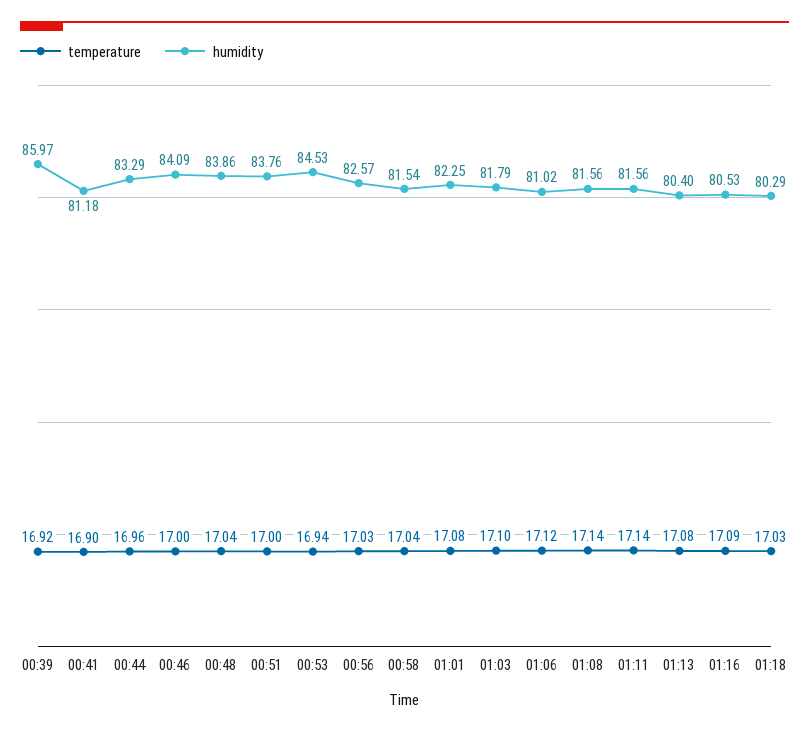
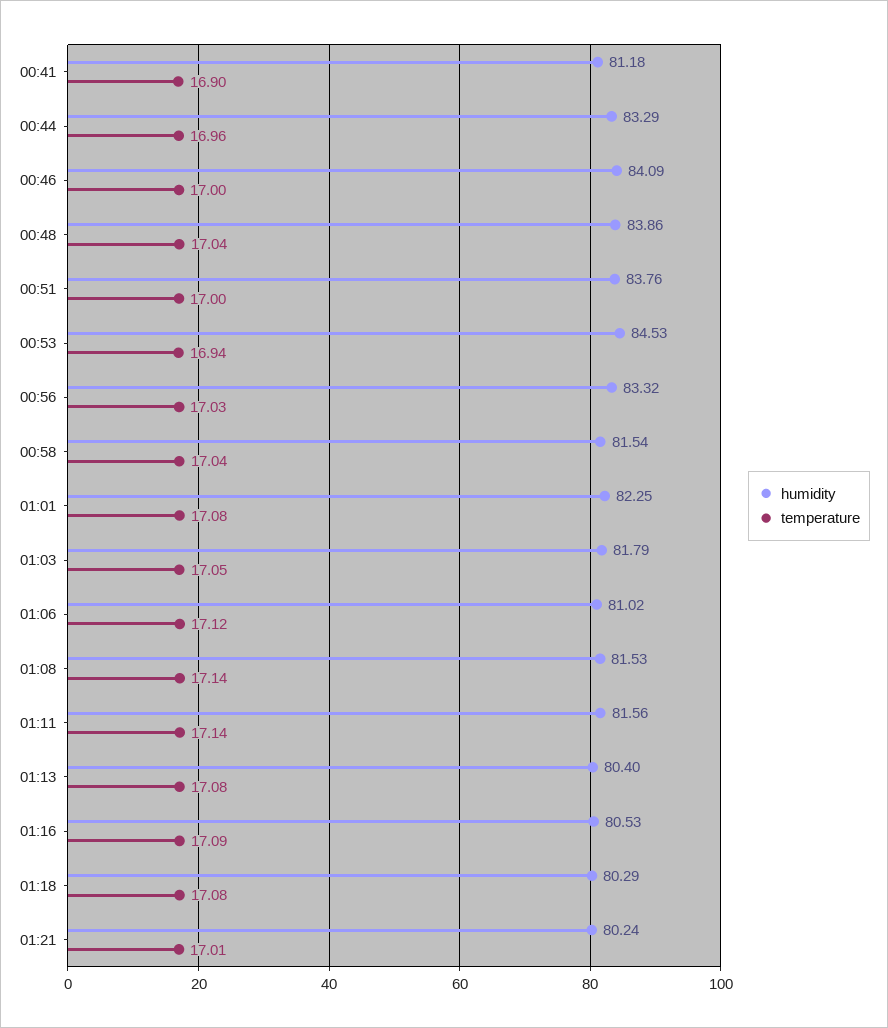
temperature, 00:39: 16.92 -> none
humidity, 00:39: 85.97 -> none
humidity, 00:56: 82.57 -> 83.32
temperature, 01:03: 17.1 -> 17.05
humidity, 01:08: 81.56 -> 81.53
temperature, 01:18: 17.03 -> 17.08
humidity, 01:21: none -> 80.24
temperature, 01:21: none -> 17.01

